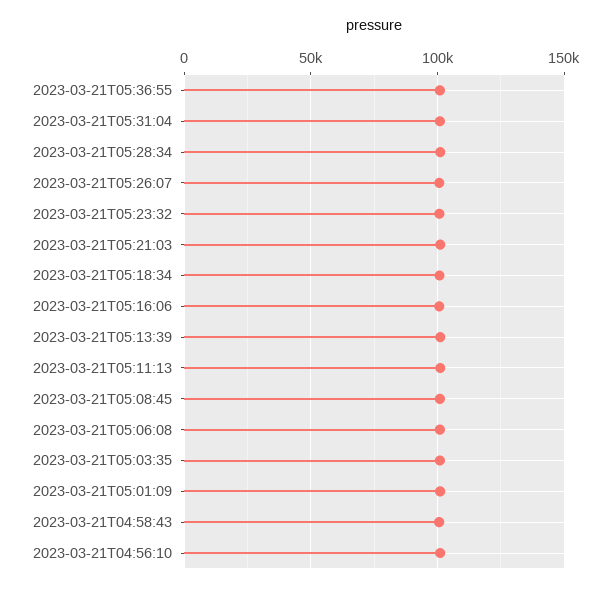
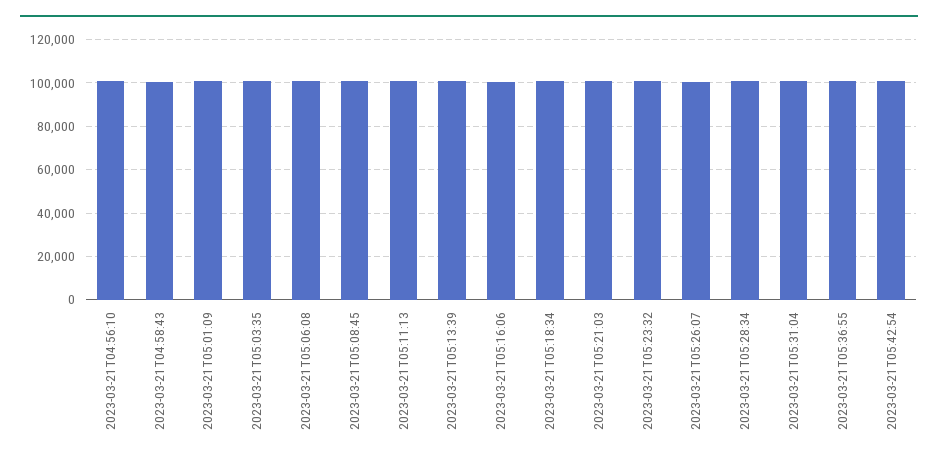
2023-03-21T05:42:54: none -> 100000

